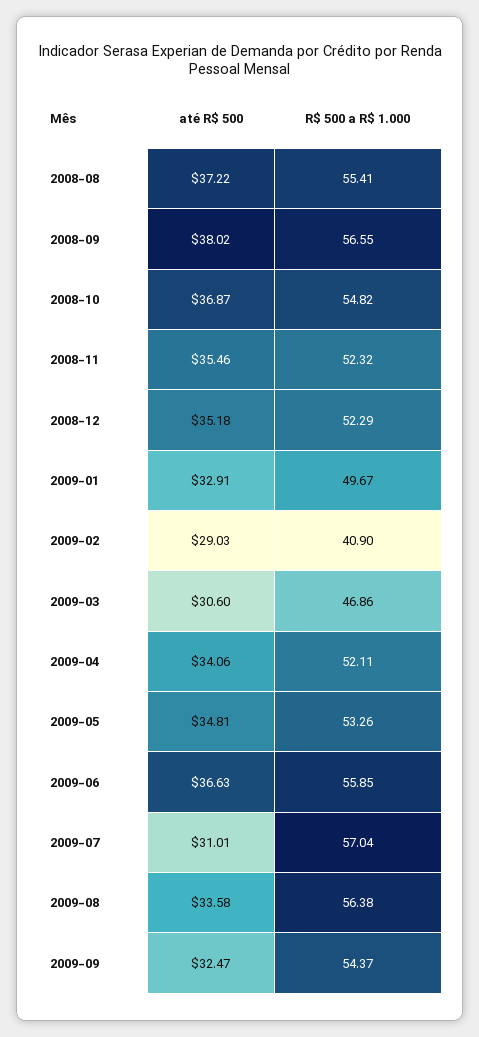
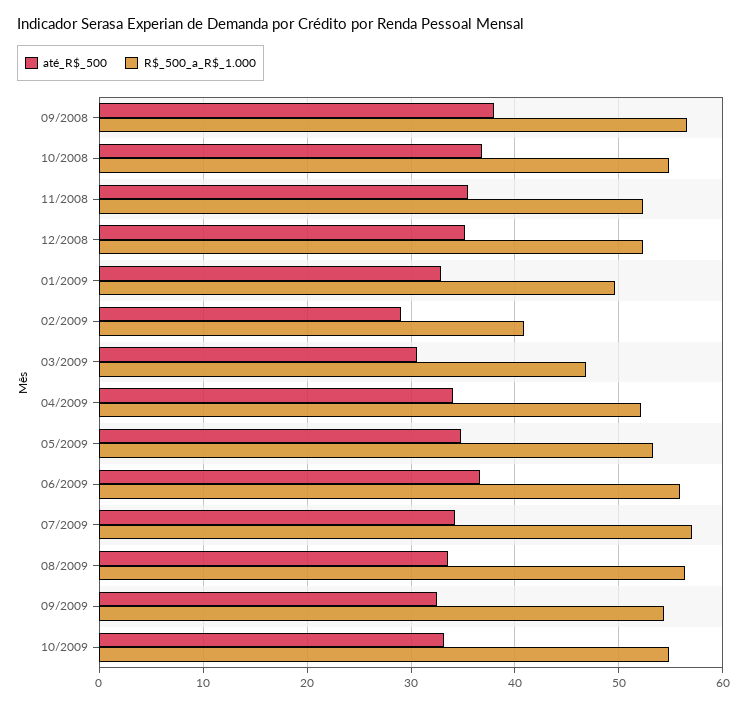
até R$ 500, 2008-08: 37.22 -> none
R$ 500 a R$ 1.000, 2008-08: 55.41 -> none
até R$ 500, 2009-07: 31.01 -> 34
até R$ 500, 10/2009: none -> 33
R$ 500 a R$ 1.000, 10/2009: none -> 55

